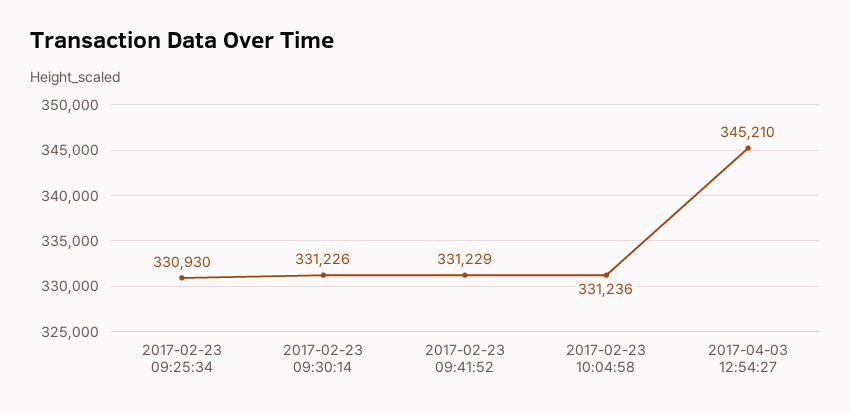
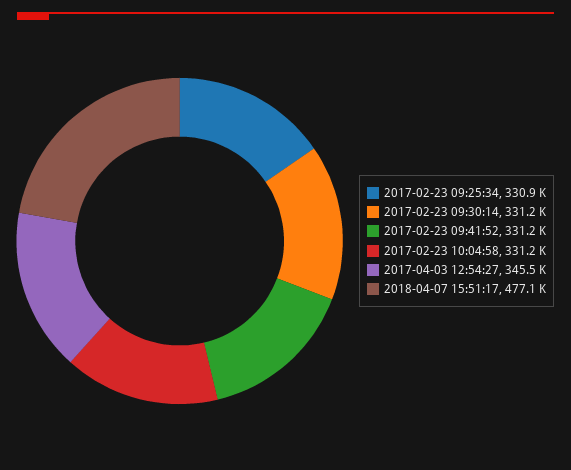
2017-04-03 12:54:27: 345210 -> 345500
2018-04-07 15:51:17: none -> 477100

